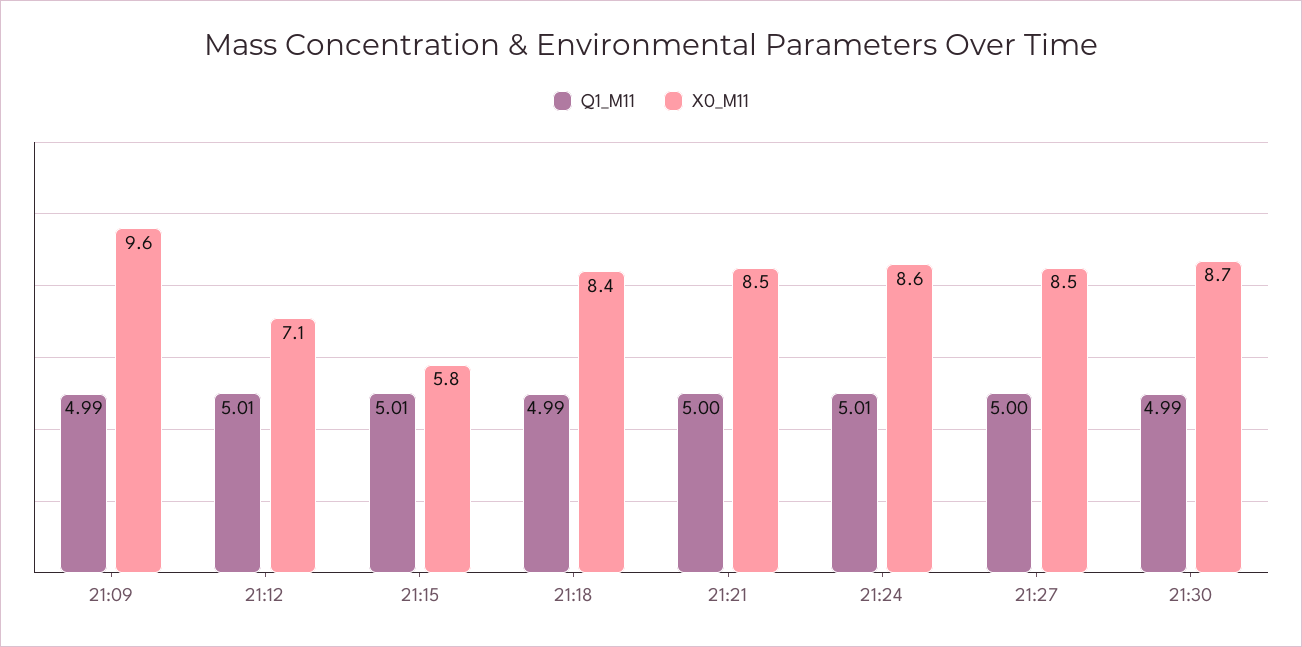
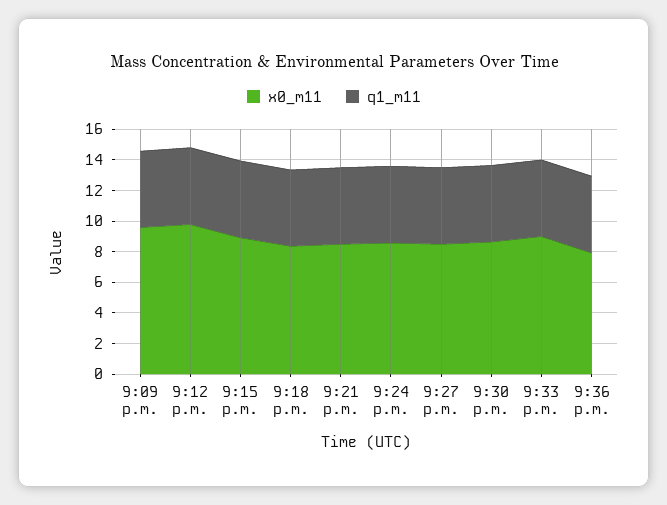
X0_M11, 21:12: 7.1 -> 10
X0_M11, 21:15: 5.8 -> 9
X0_M11, 9:33 p.m.: none -> 9
Q1_M11, 9:33 p.m.: none -> 5
X0_M11, 9:36 p.m.: none -> 8
Q1_M11, 9:36 p.m.: none -> 5

